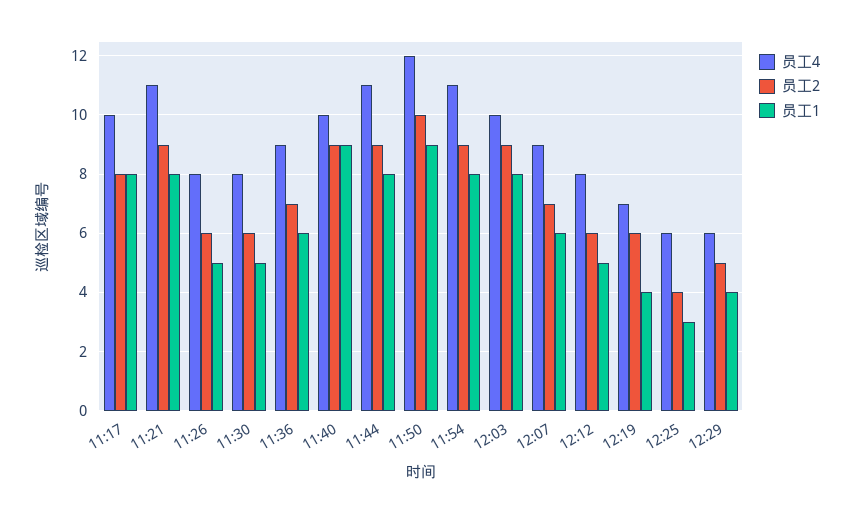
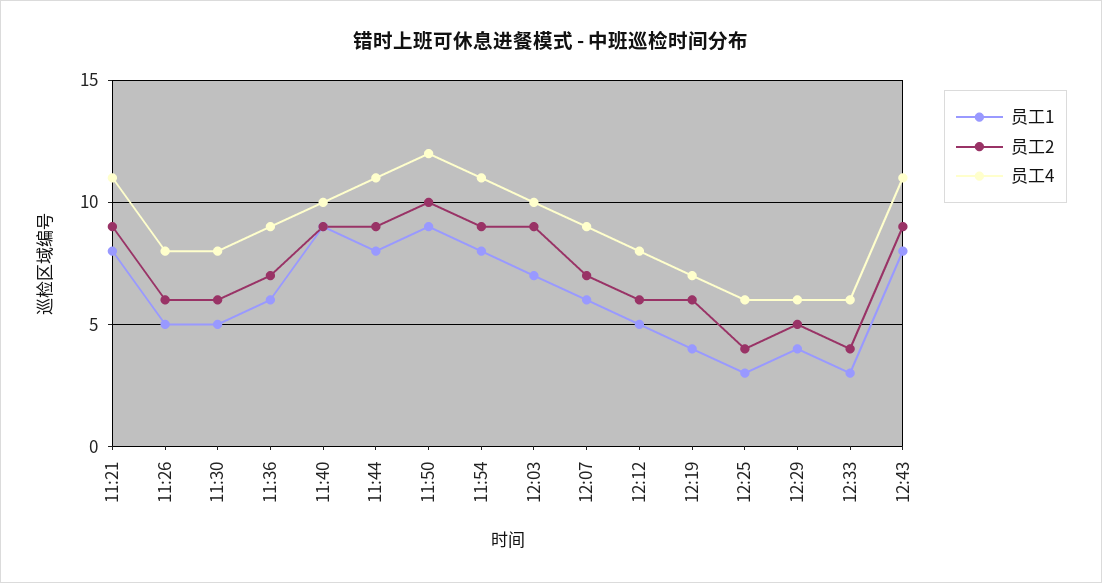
员工4, 11:17: 10 -> none
员工2, 11:17: 8 -> none
员工1, 11:17: 8 -> none
员工1, 12:03: 8 -> 7
员工1, 12:33: none -> 3
员工2, 12:33: none -> 4
员工4, 12:33: none -> 6
员工1, 12:43: none -> 8
员工2, 12:43: none -> 9
员工4, 12:43: none -> 11

